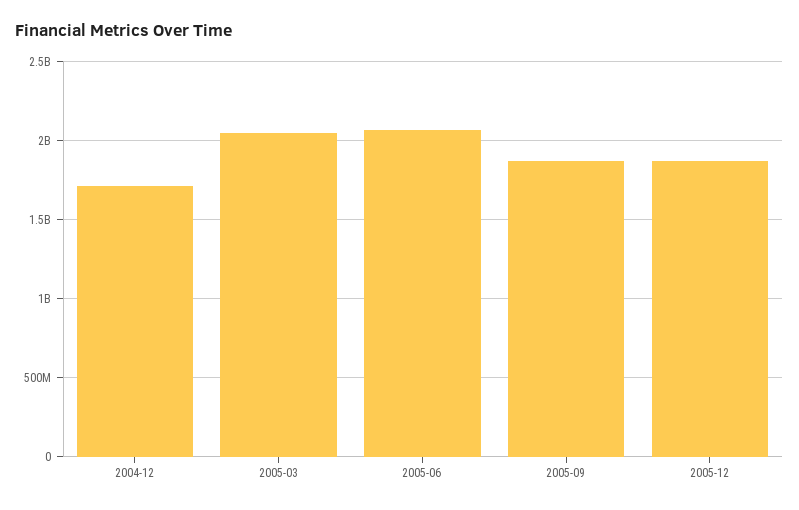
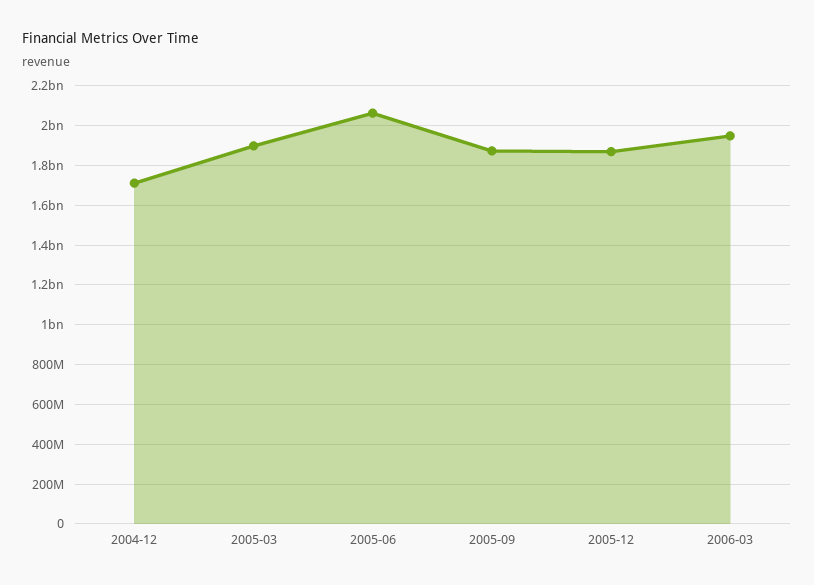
2005-03: 2050000000 -> 1900000000
2006-03: none -> 1950000000

